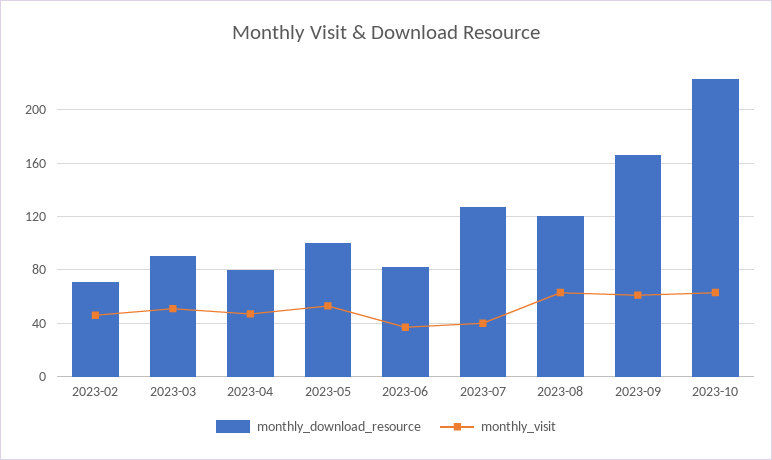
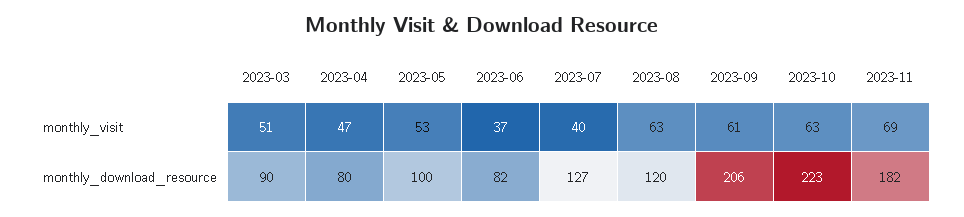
monthly_download_resource, 2023-02: 70 -> none
monthly_visit, 2023-02: 45 -> none
monthly_download_resource, 2023-09: 165 -> 206
monthly_visit, 2023-11: none -> 69
monthly_download_resource, 2023-11: none -> 182

